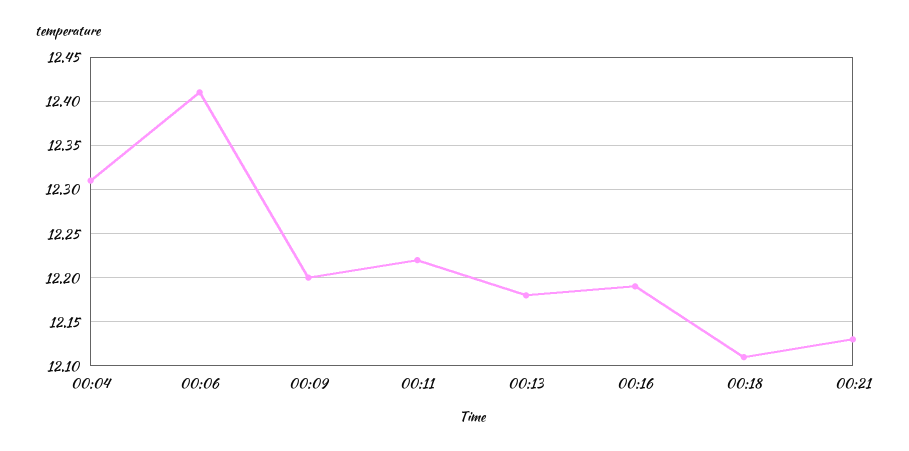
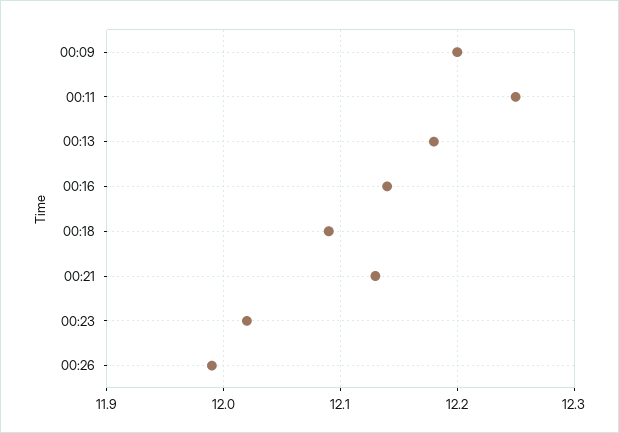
00:04: 12.31 -> none
00:06: 12.41 -> none
00:11: 12.22 -> 12.25
00:16: 12.19 -> 12.14
00:18: 12.11 -> 12.09
00:23: none -> 12.02
00:26: none -> 11.99

